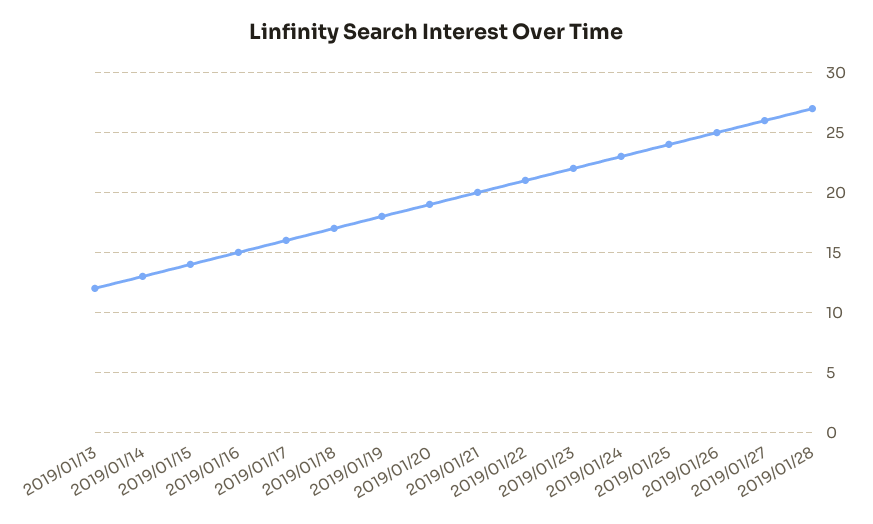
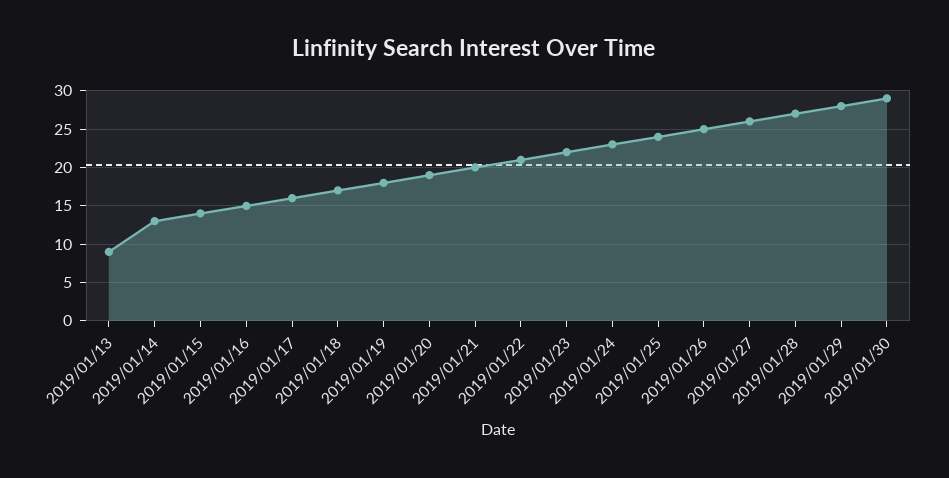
2019/01/13: 12 -> 9
2019/01/29: none -> 28
2019/01/30: none -> 29

